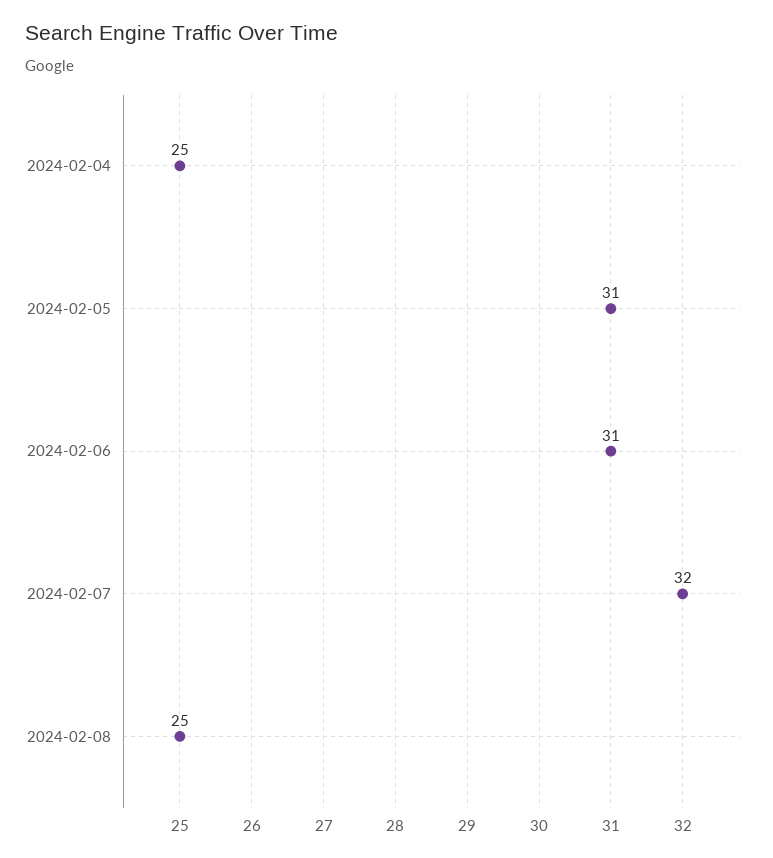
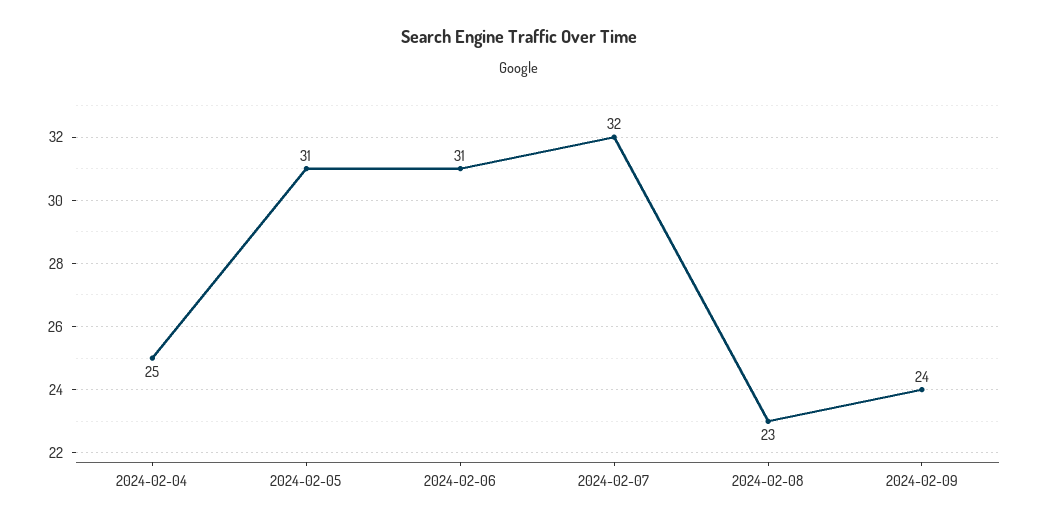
2024-02-08: 25 -> 23
2024-02-09: none -> 24

